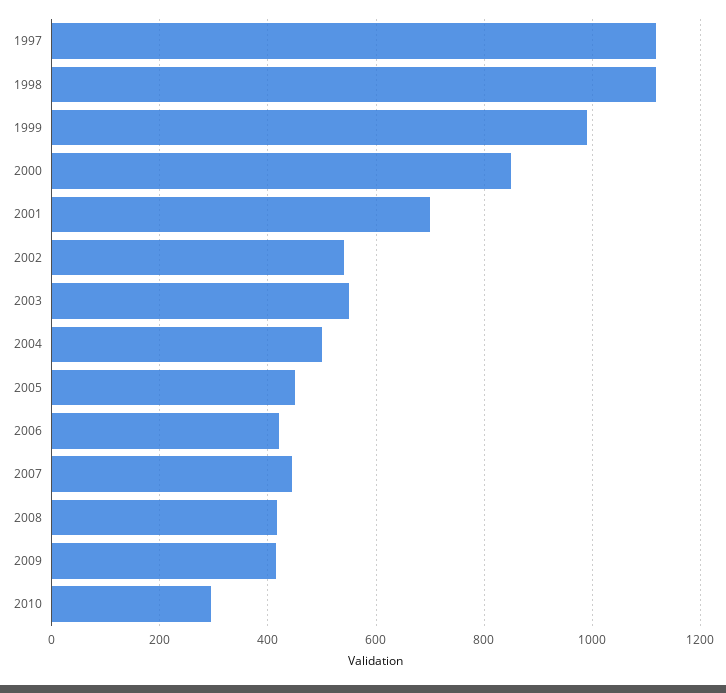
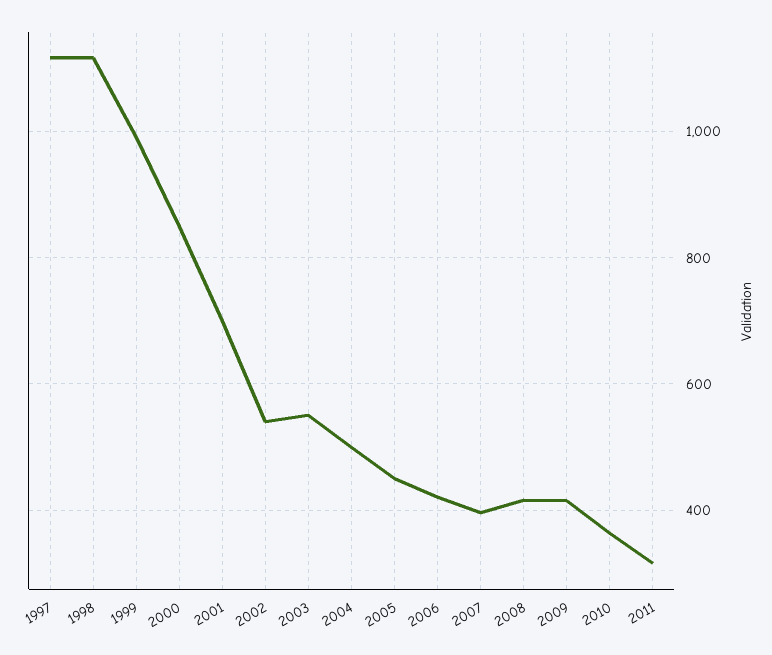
2007: 440 -> 400
2010: 300 -> 360
2011: none -> 320

